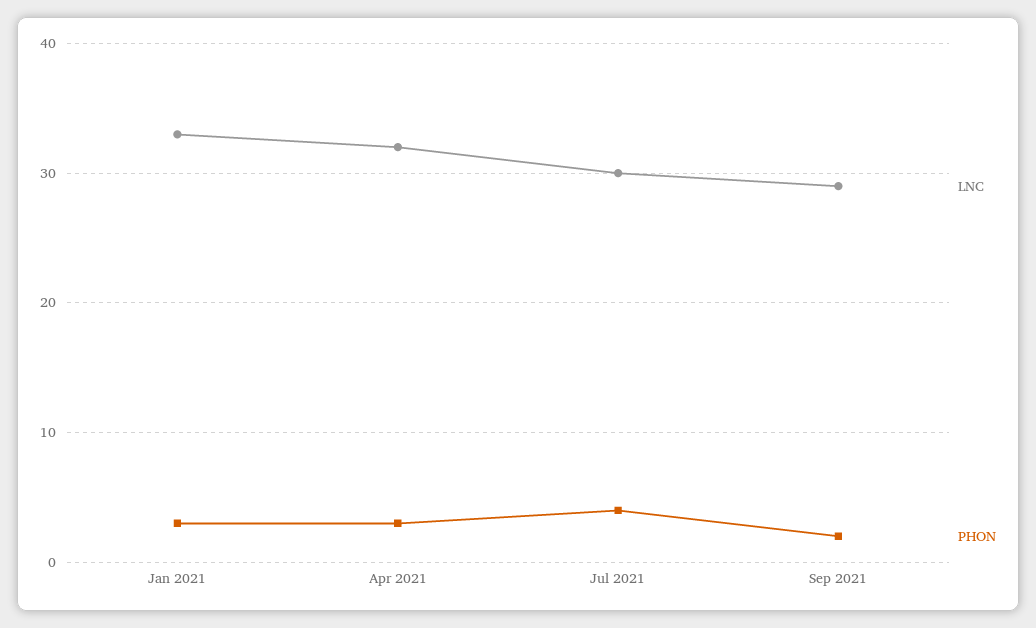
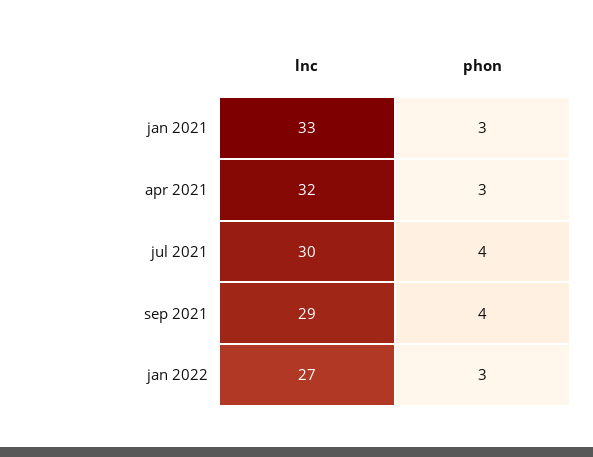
PHON, Sep 2021: 2 -> 4
LNC, jan 2022: none -> 27
PHON, jan 2022: none -> 3

